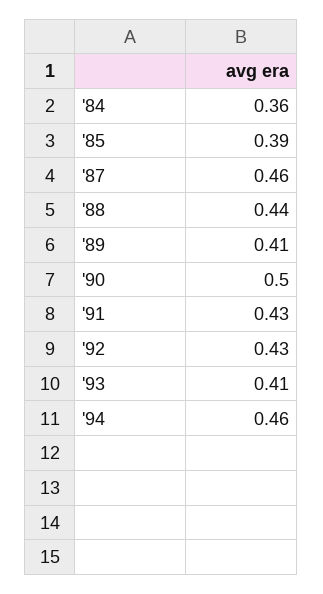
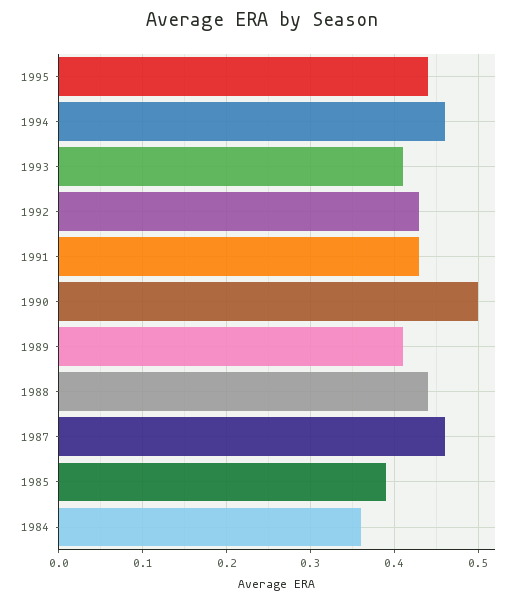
1995: none -> 0.44

